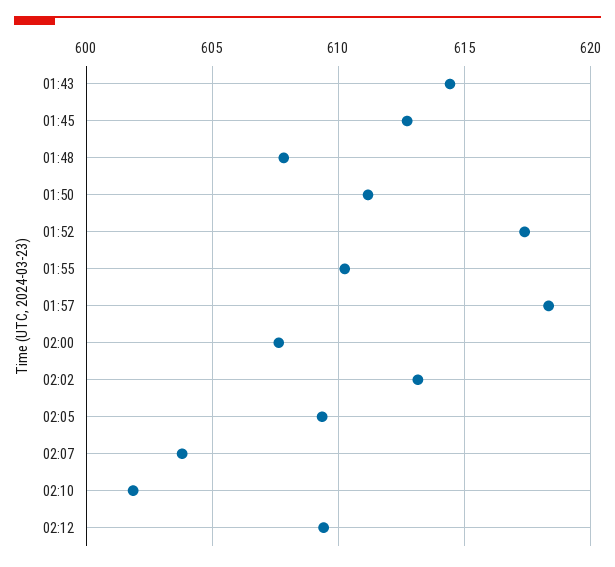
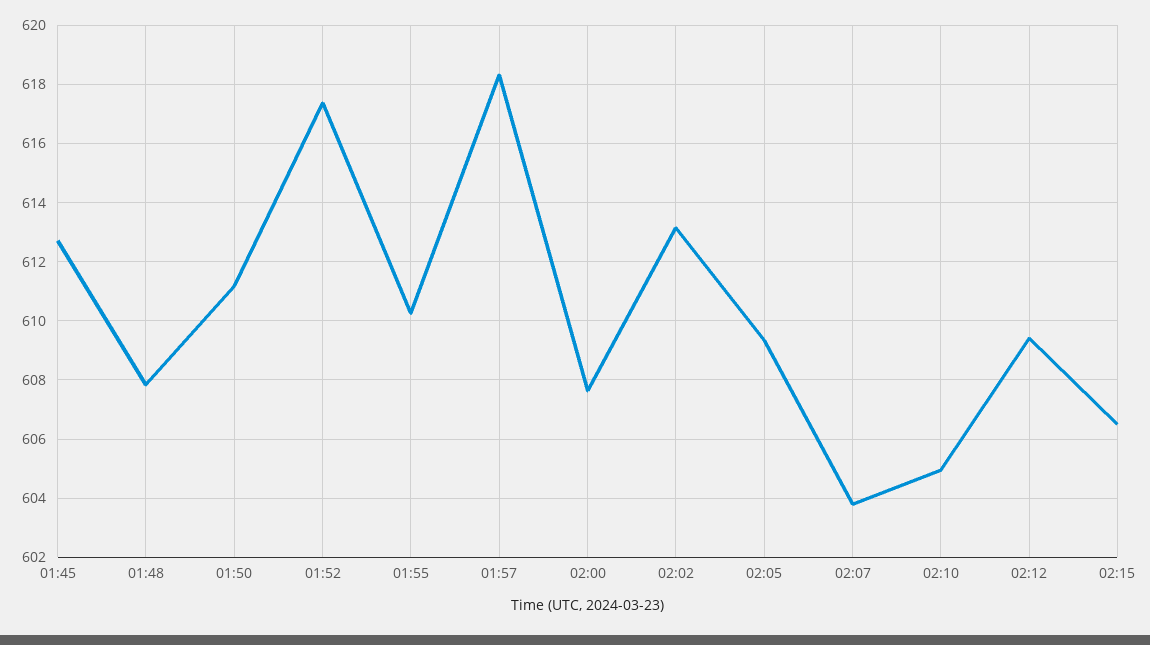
01:43: 614.5 -> none
02:10: 602 -> 605
02:15: none -> 606.5

